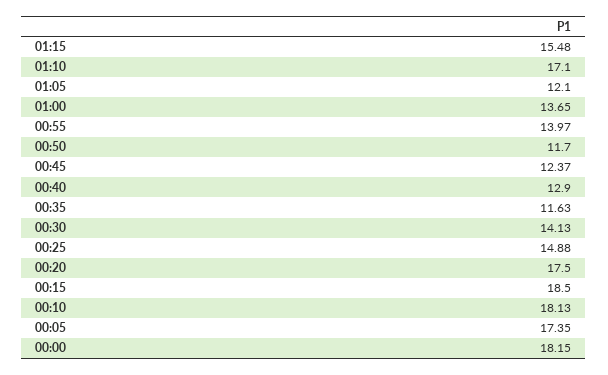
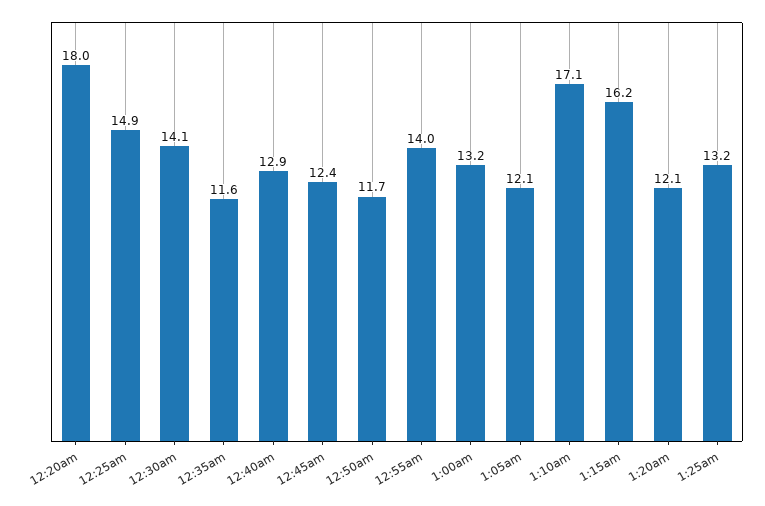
01:15: 15.48 -> 16.2
01:00: 13.65 -> 13.2
00:20: 17.5 -> 18
00:15: 18.5 -> none
00:10: 18.13 -> none
00:05: 17.35 -> none
00:00: 18.15 -> none
1:20am: none -> 12.1
1:25am: none -> 13.2

